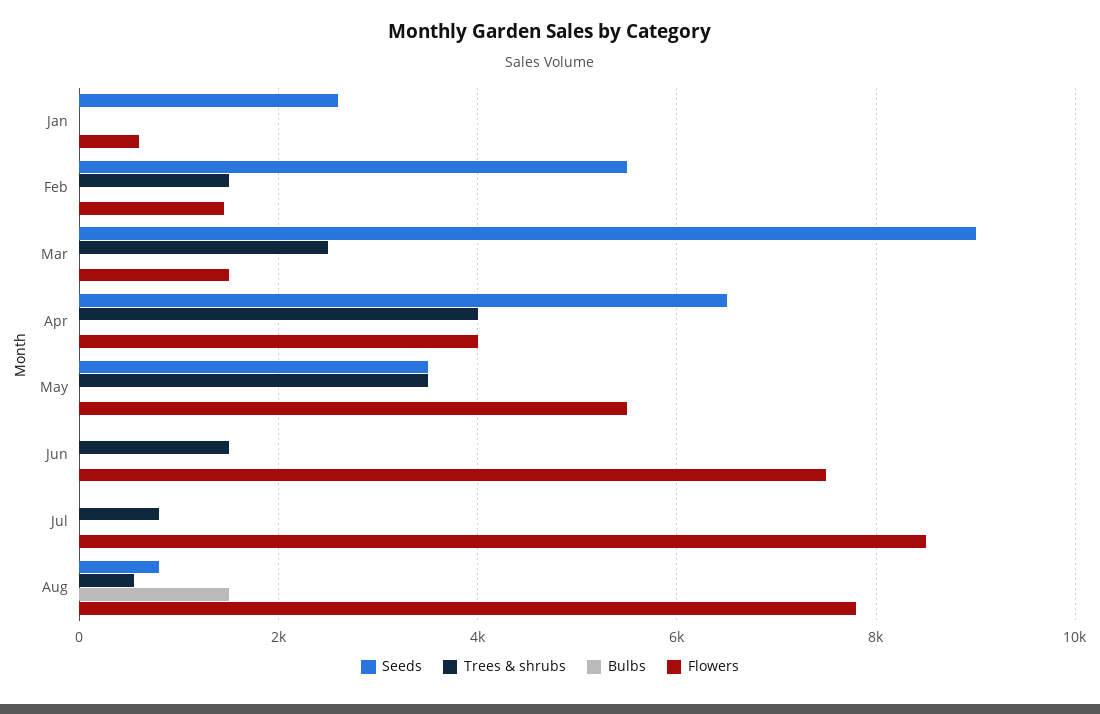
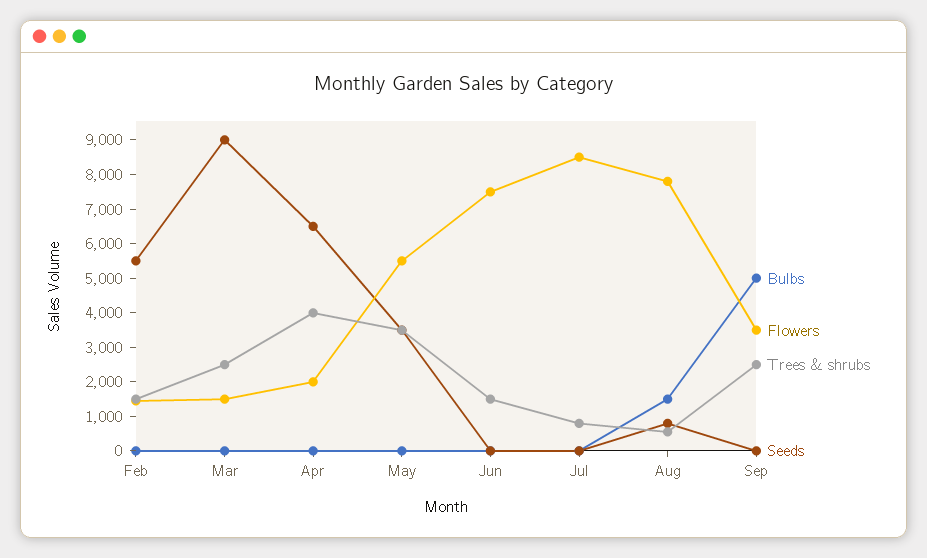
Seeds, Jan: 2600 -> none
Trees & shrubs, Jan: 0 -> none
Bulbs, Jan: 0 -> none
Flowers, Jan: 600 -> none
Flowers, Apr: 4000 -> 2000
Bulbs, Sep: none -> 5000
Flowers, Sep: none -> 3500
Trees & shrubs, Sep: none -> 2500
Seeds, Sep: none -> 0

